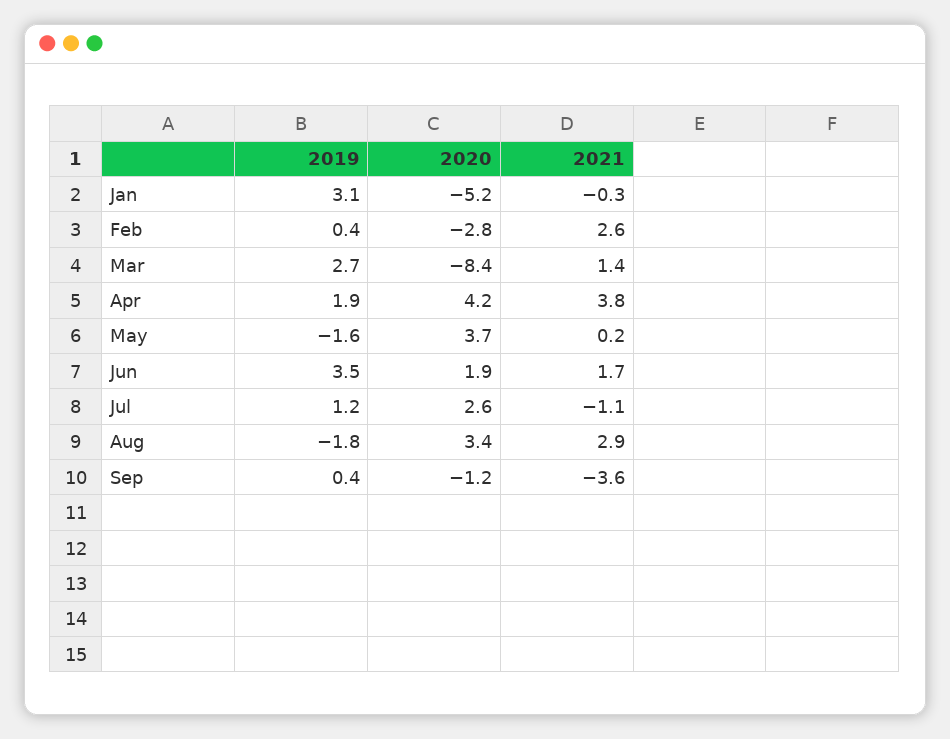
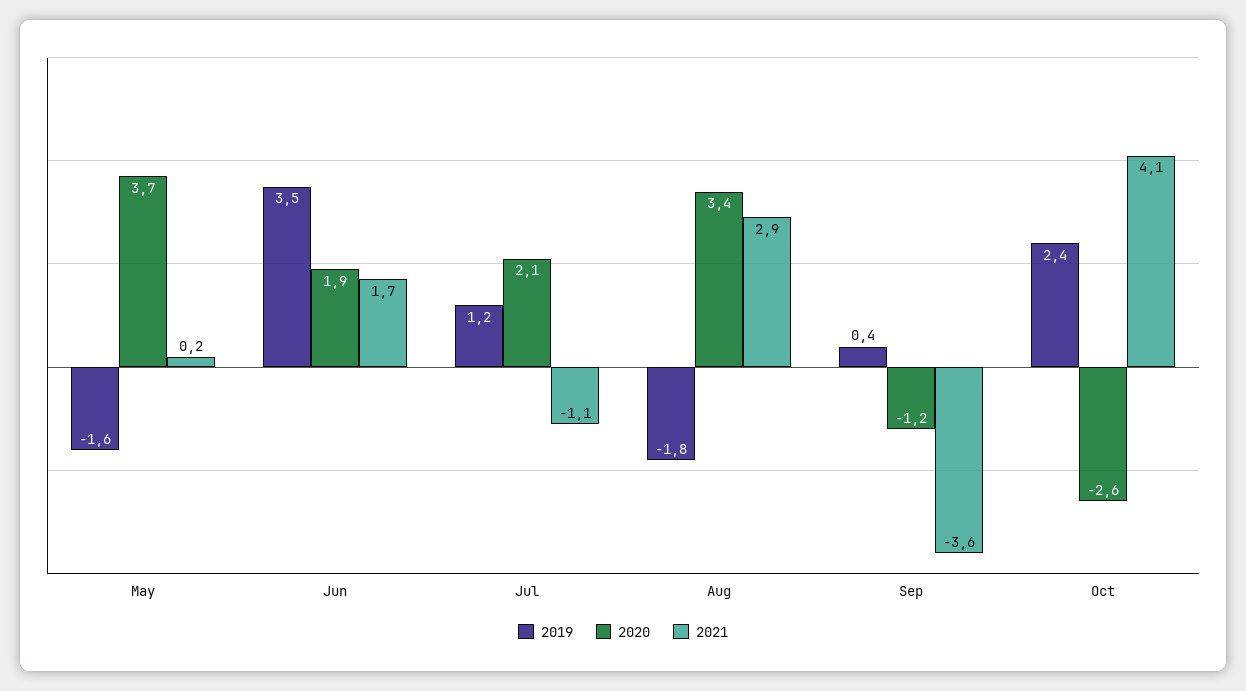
2019, Jan: 3.1 -> none
2020, Jan: -5.2 -> none
2021, Jan: -0.3 -> none
2019, Feb: 0.4 -> none
2020, Feb: -2.8 -> none
2021, Feb: 2.6 -> none
2019, Mar: 2.7 -> none
2020, Mar: -8.4 -> none
2021, Mar: 1.4 -> none
2019, Apr: 1.9 -> none
2020, Apr: 4.2 -> none
2021, Apr: 3.8 -> none
2020, Jul: 2.6 -> 2.1
2019, Oct: none -> 2.4
2020, Oct: none -> -2.6
2021, Oct: none -> 4.1

